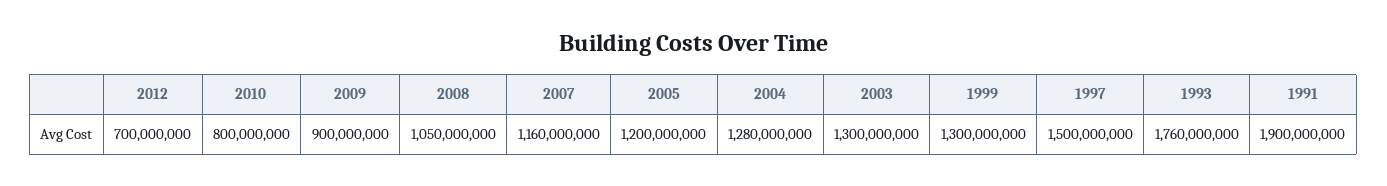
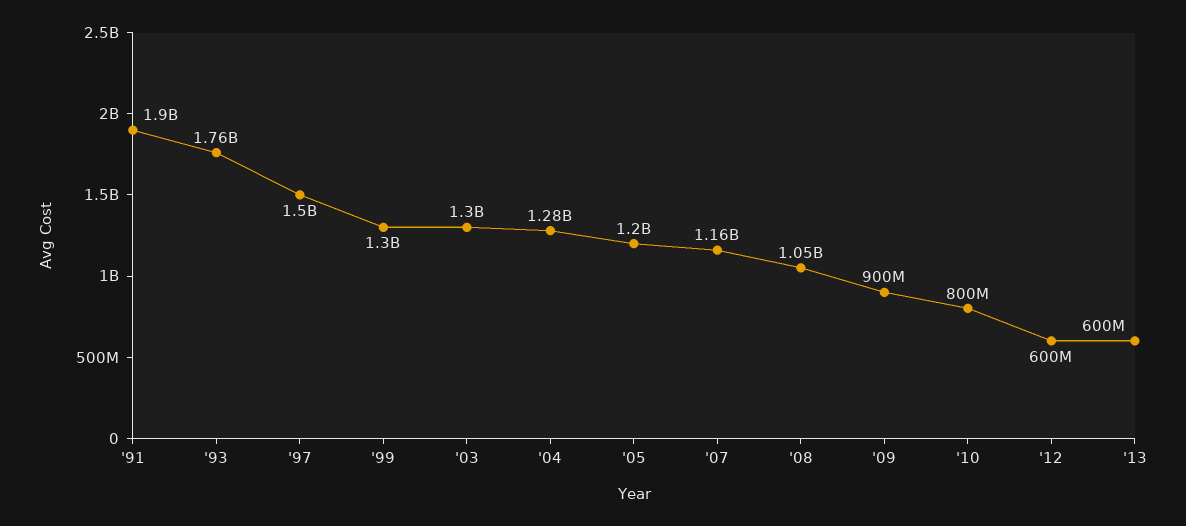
2012: 700000000 -> 600000000
'13: none -> 600000000

